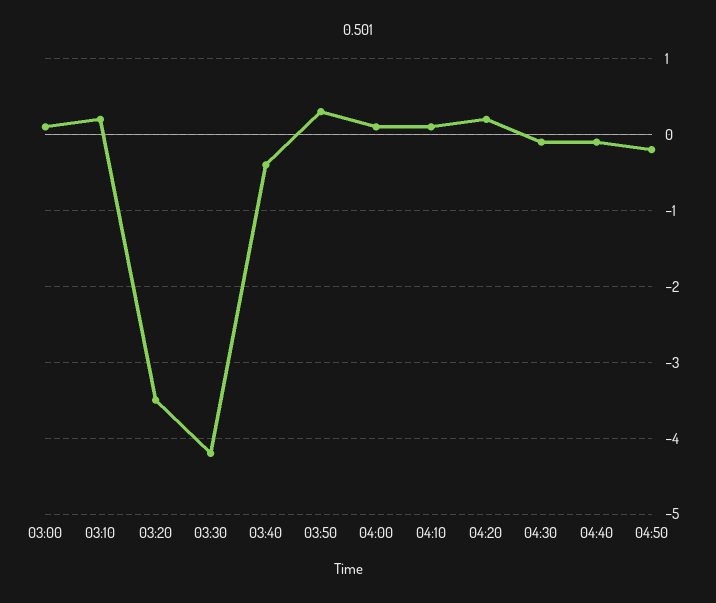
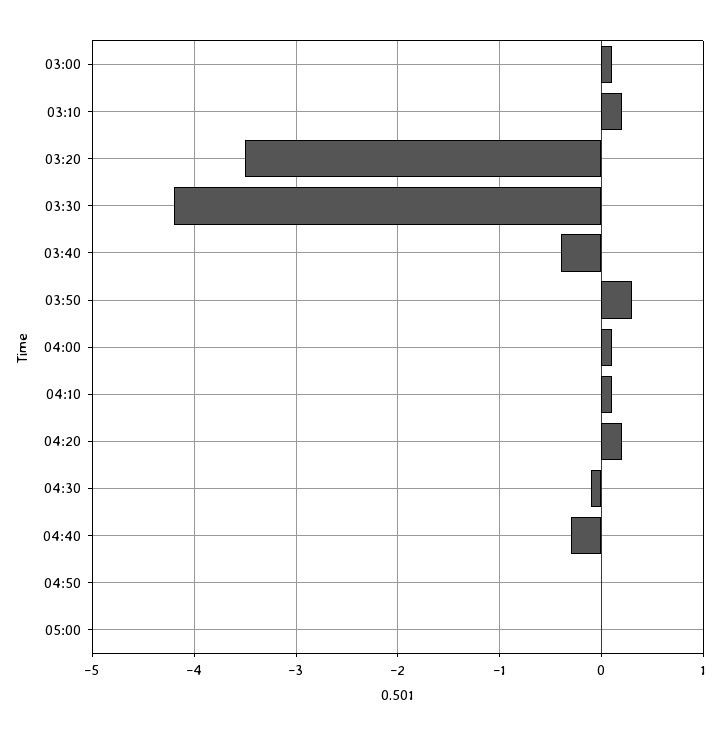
04:40: -0.1 -> -0.3
04:50: -0.2 -> 0
05:00: none -> 0

